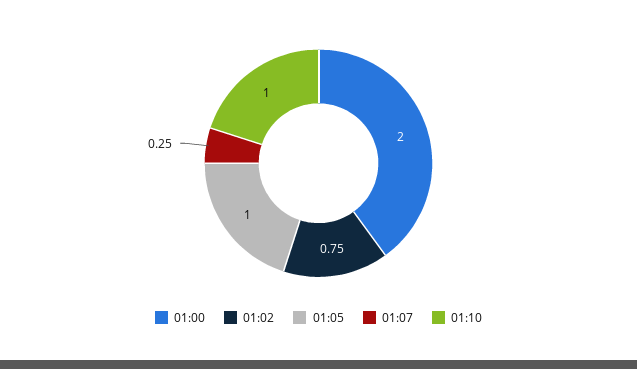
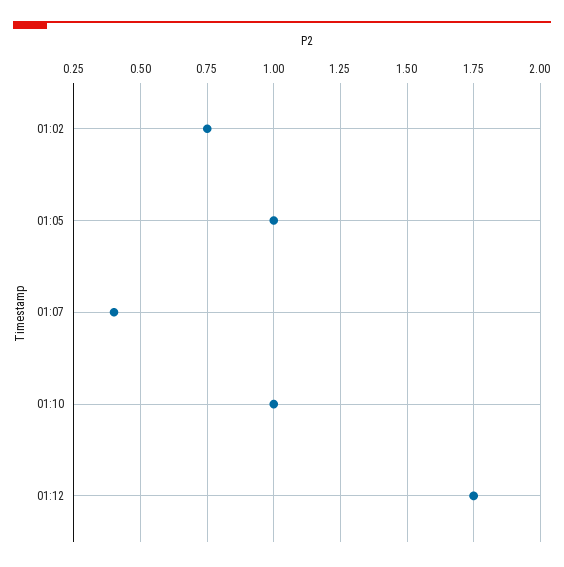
01:00: 2 -> none
01:07: 0.25 -> 0.4
01:12: none -> 1.75

